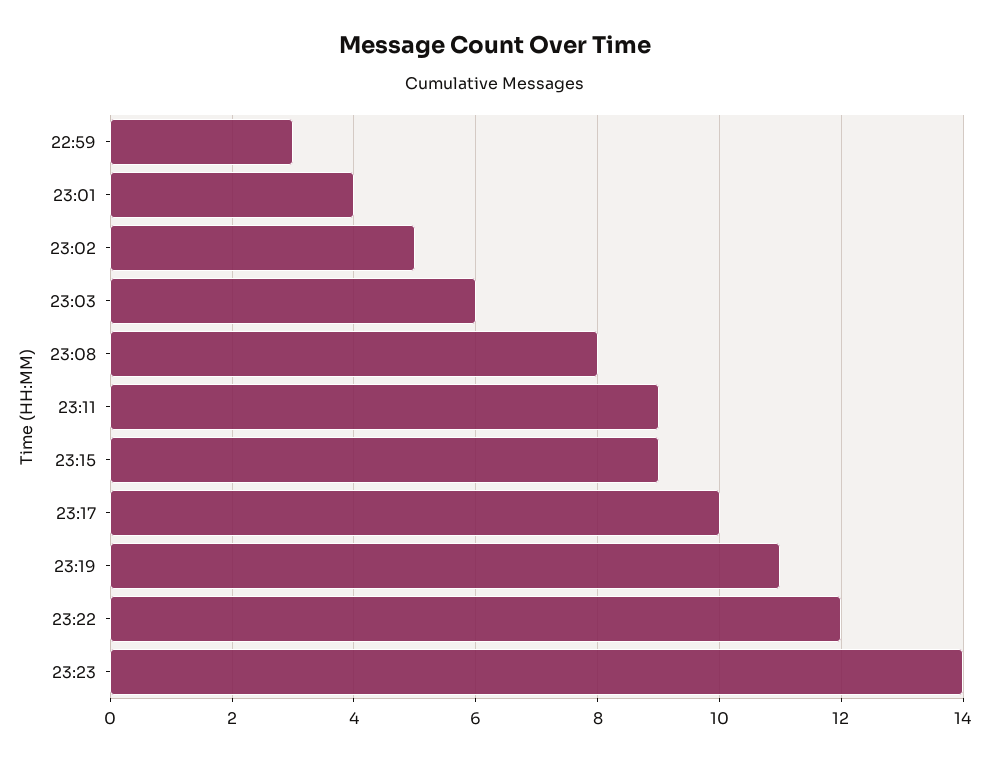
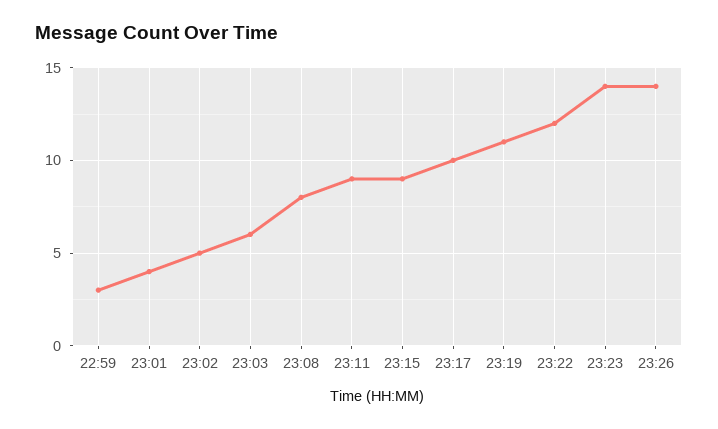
23:26: none -> 14

